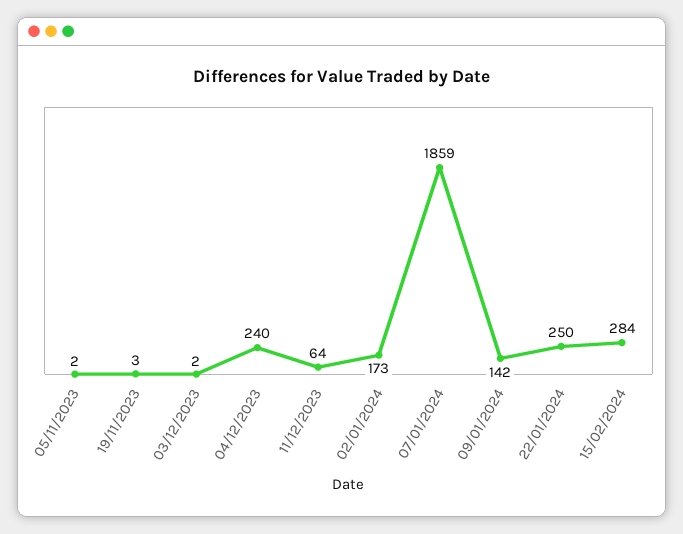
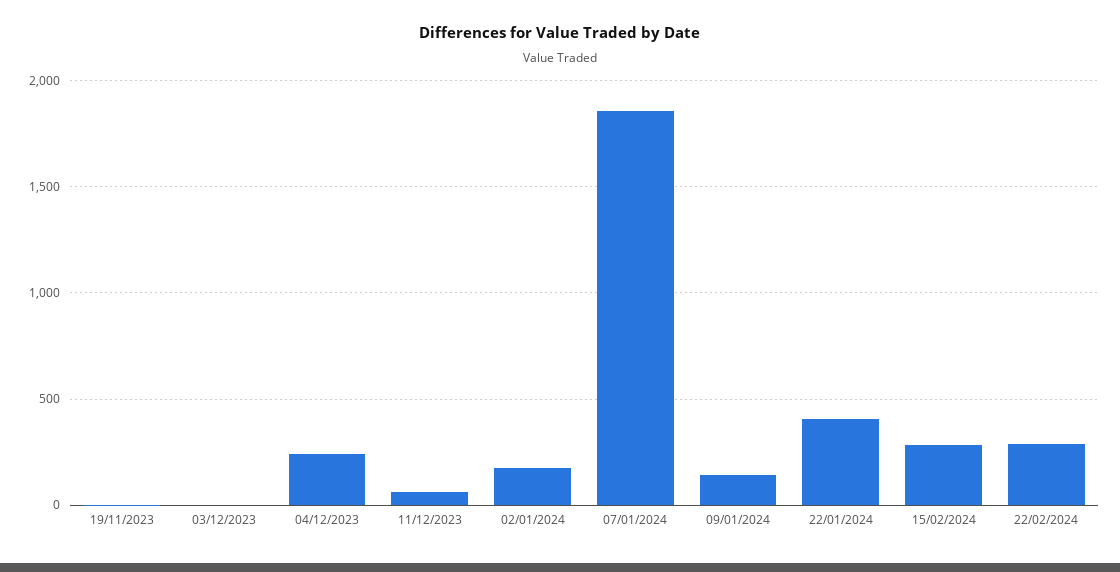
05/11/2023: 2 -> none
22/01/2024: 250 -> 400
22/02/2024: none -> 300

